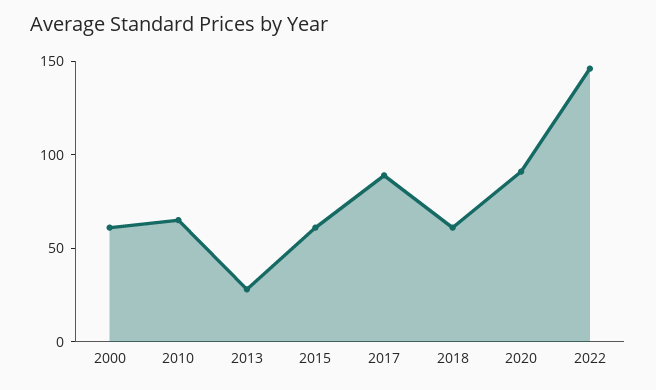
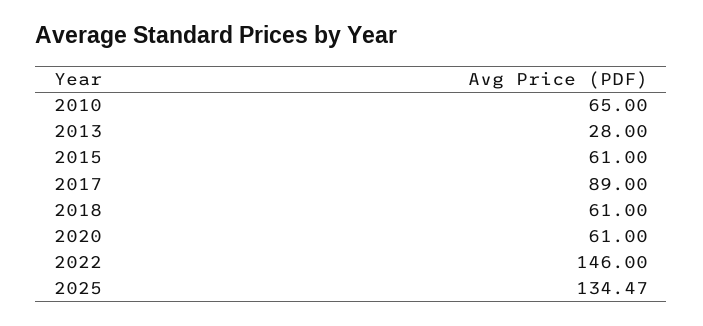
2000: 60 -> none
2020: 90 -> 61
2025: none -> 134.47

